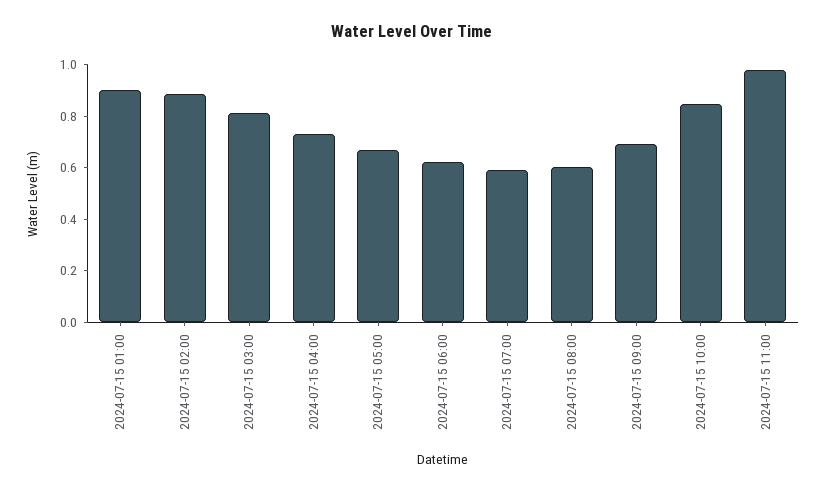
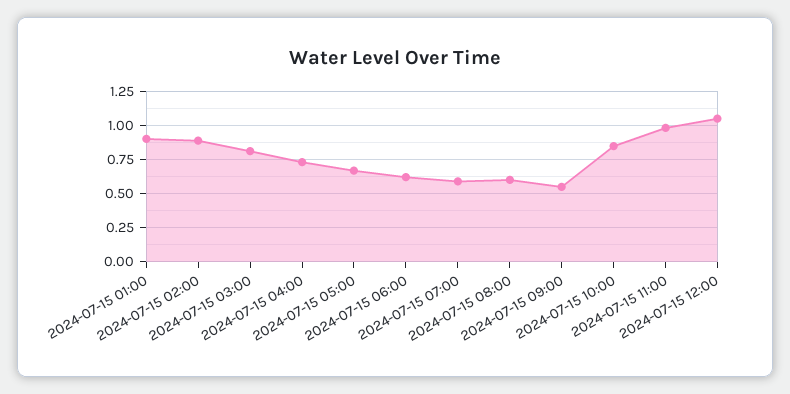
2024-07-15 09:00: 0.7 -> 0.55
2024-07-15 12:00: none -> 1.05

